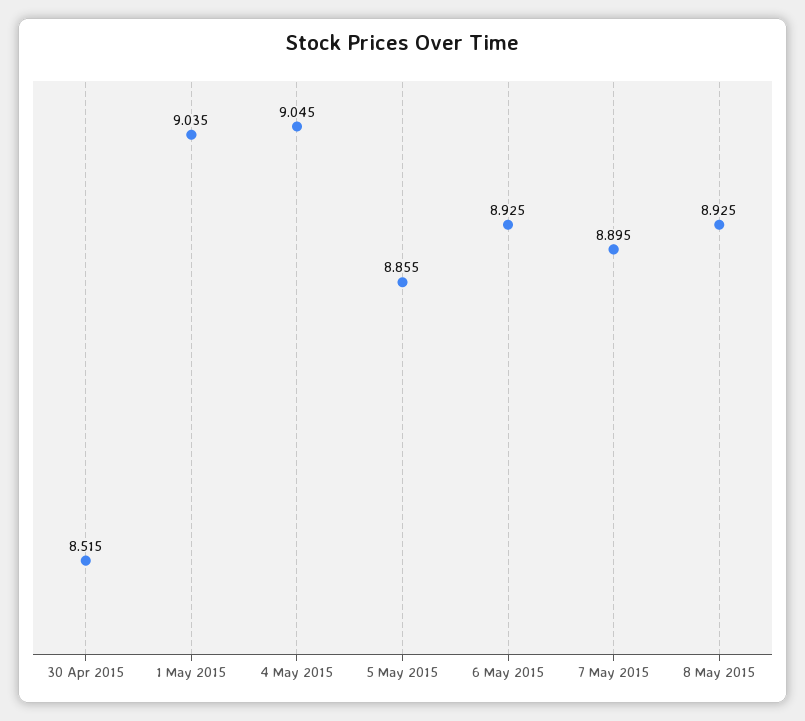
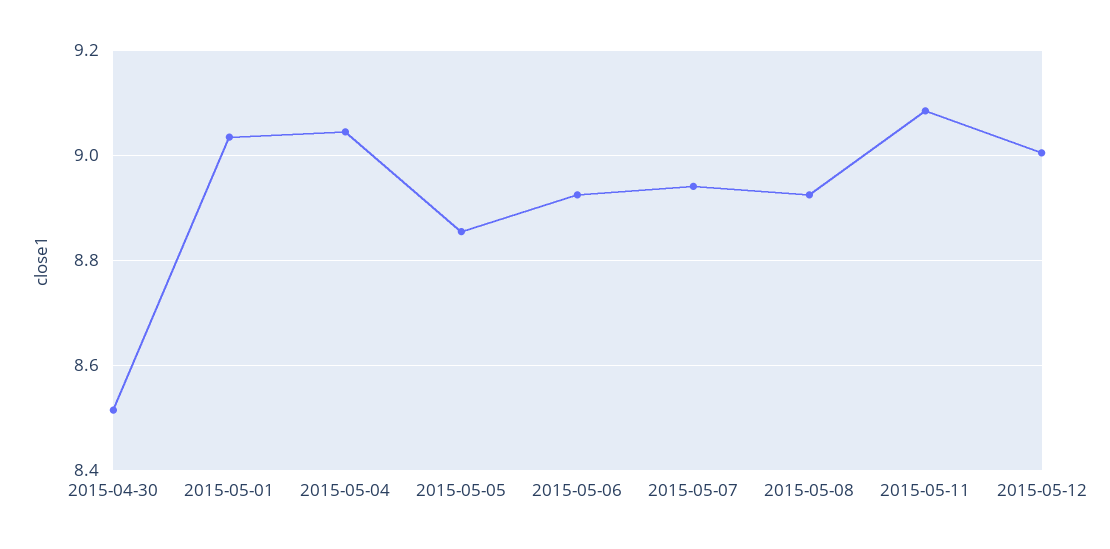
7 May 2015: 8.895 -> 8.94
2015-05-11: none -> 9.08
2015-05-12: none -> 9

